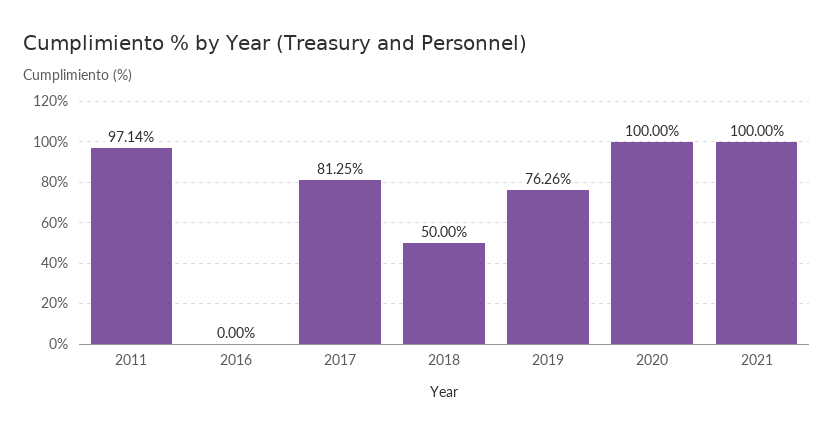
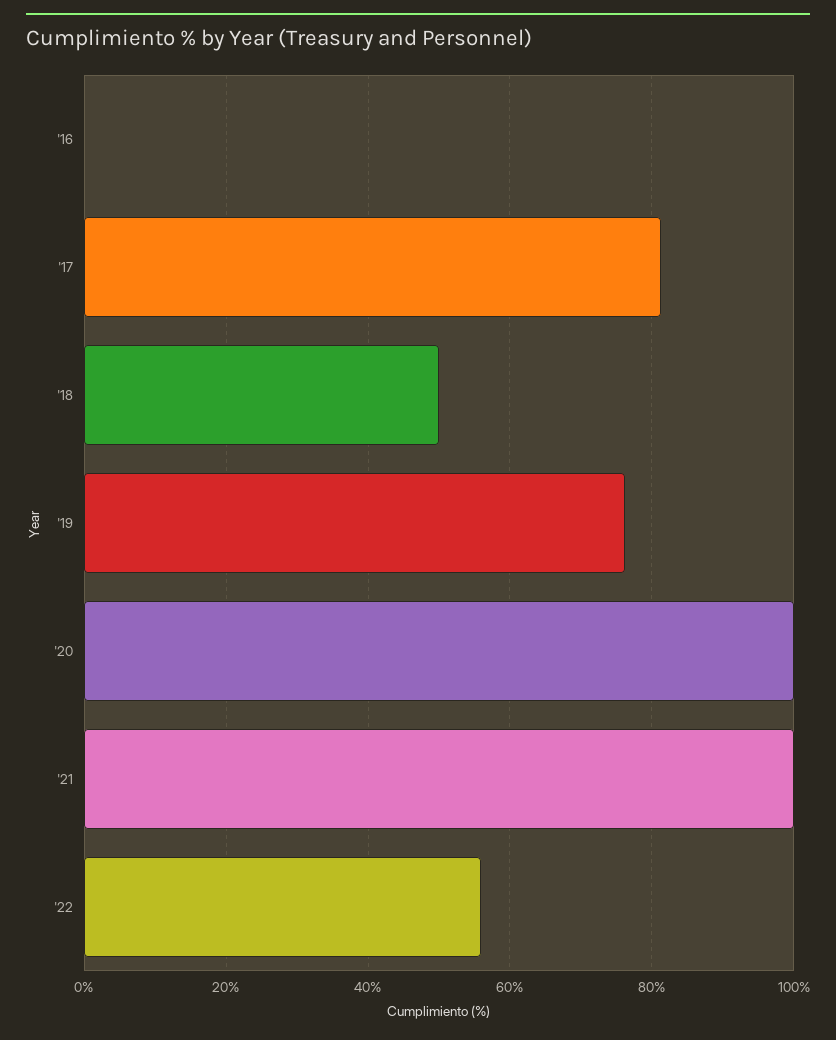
2011: 97.14 -> none
'22: none -> 56

